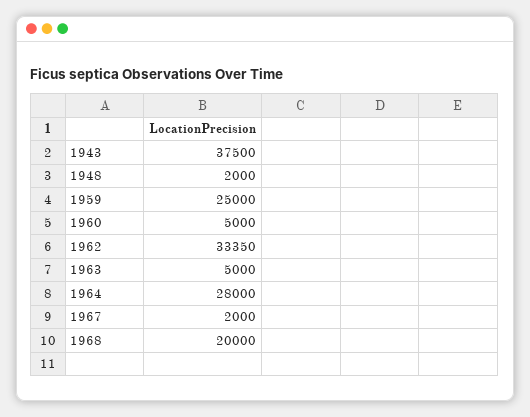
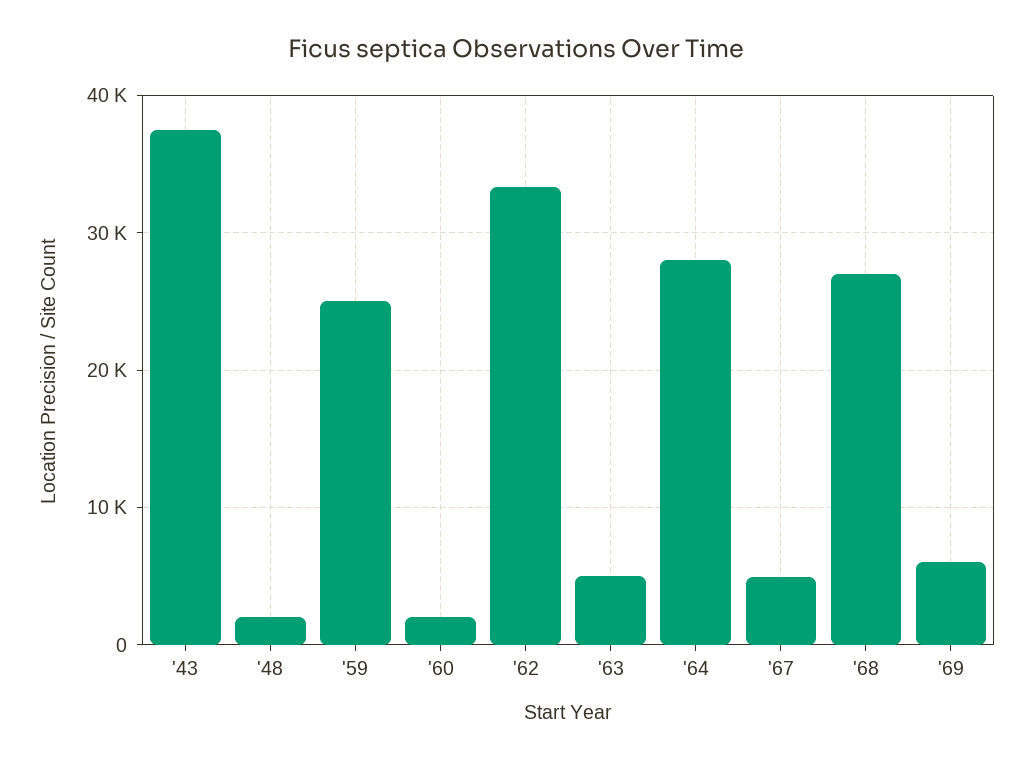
1960: 5000 -> 2000
1967: 2000 -> 5000
1968: 20000 -> 27000
'69: none -> 6000

